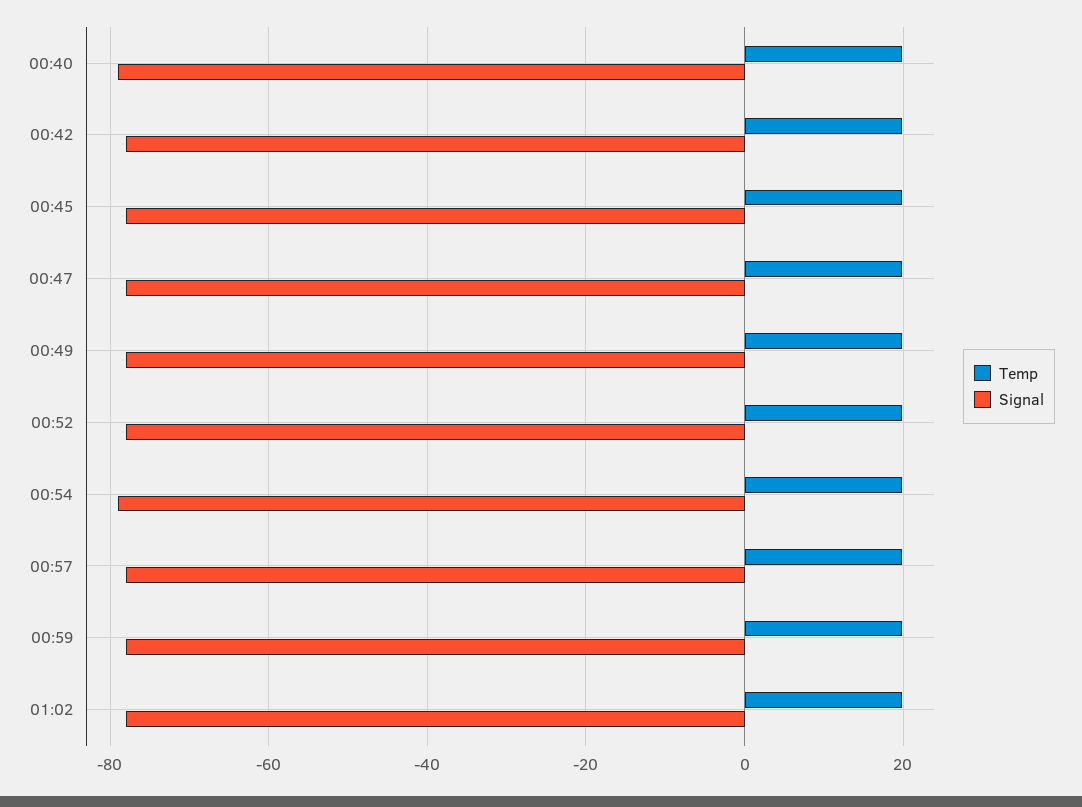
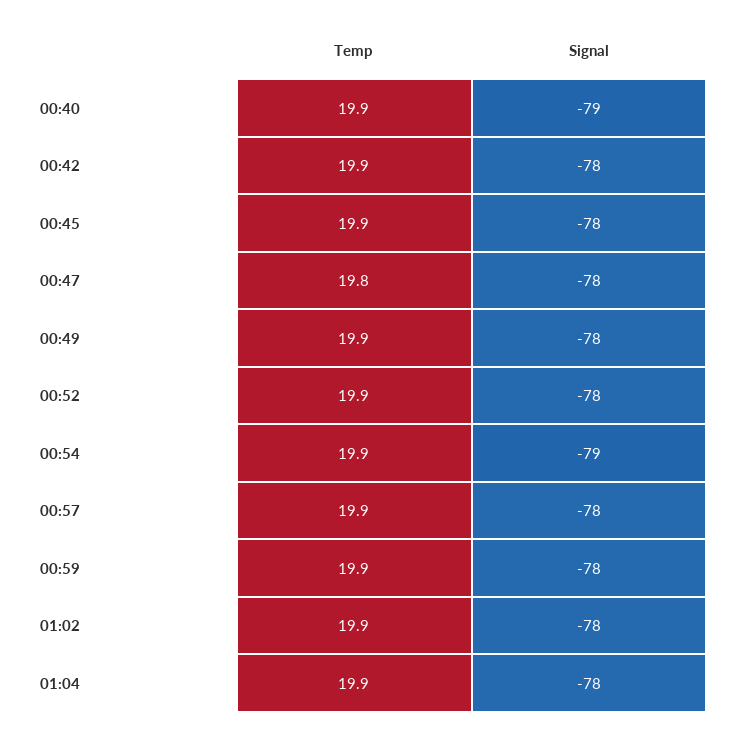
Temp, 01:04: none -> 19.9
Signal, 01:04: none -> -78

